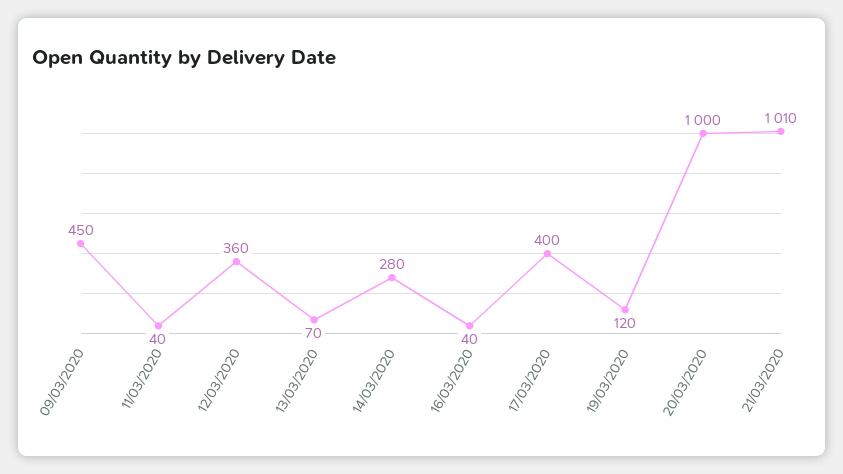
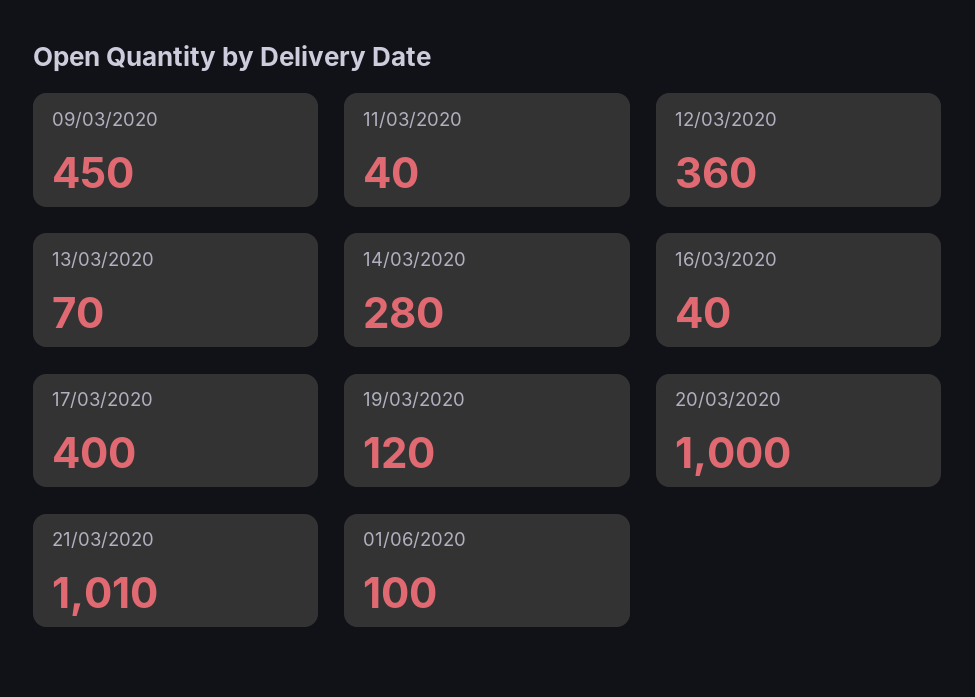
01/06/2020: none -> 100

